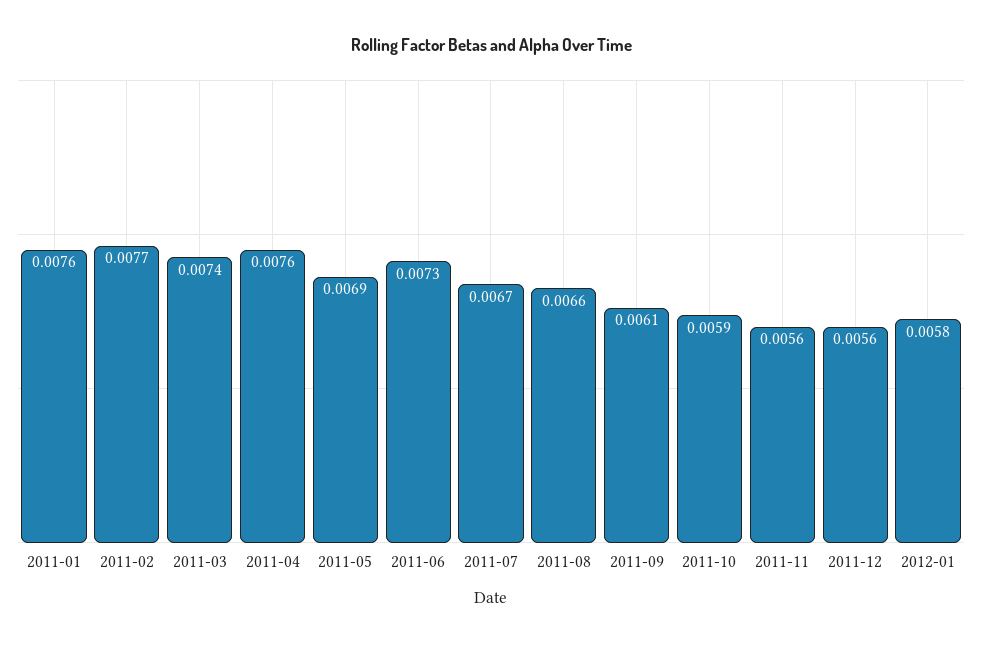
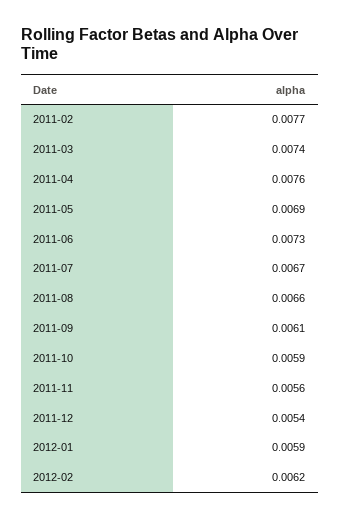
2011-01: 0.0076 -> none
2011-12: 0.0056 -> 0.0054
2012-01: 0.0058 -> 0.0059
2012-02: none -> 0.0062

